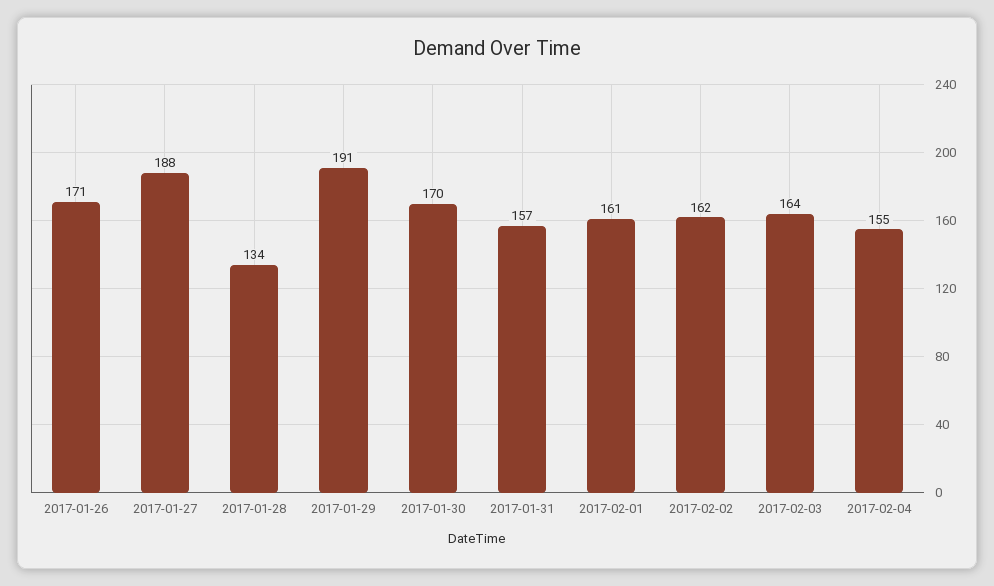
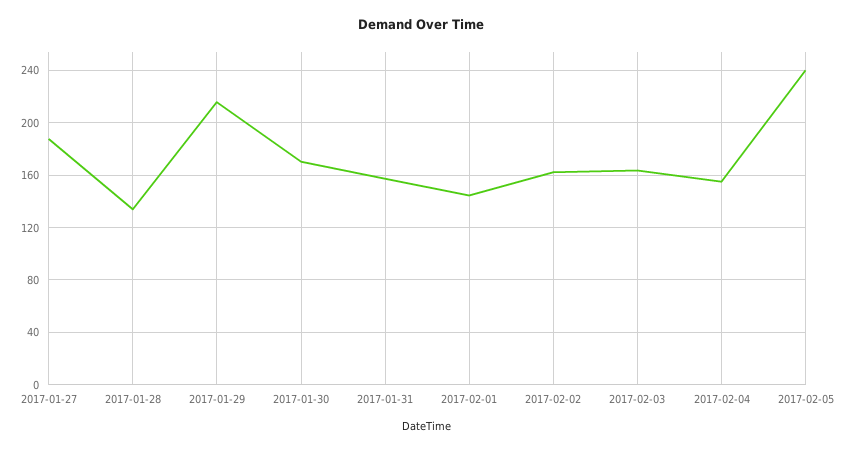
2017-01-26: 171 -> none
2017-01-29: 191 -> 215
2017-02-01: 161 -> 145
2017-02-05: none -> 240

